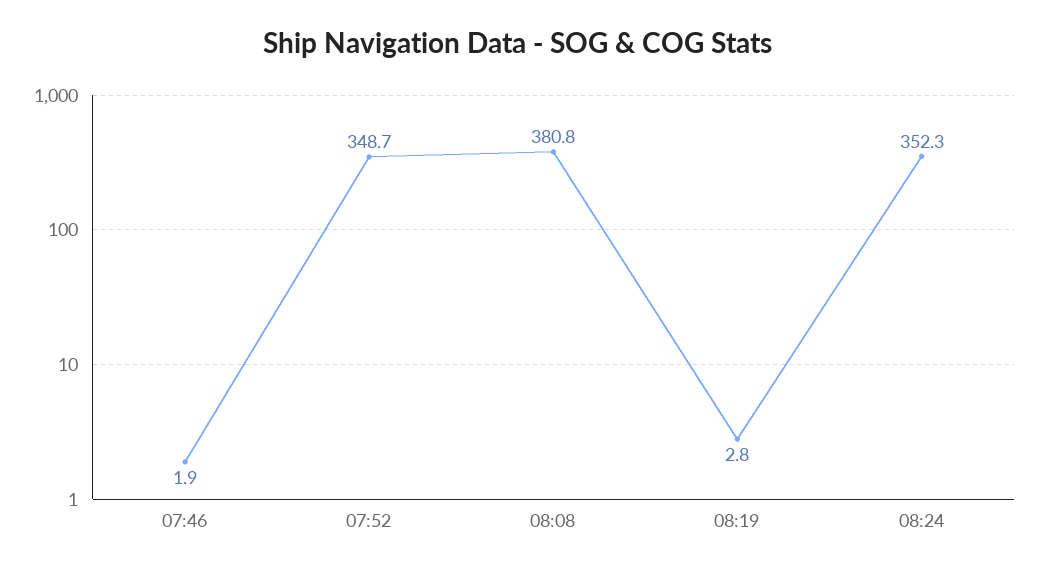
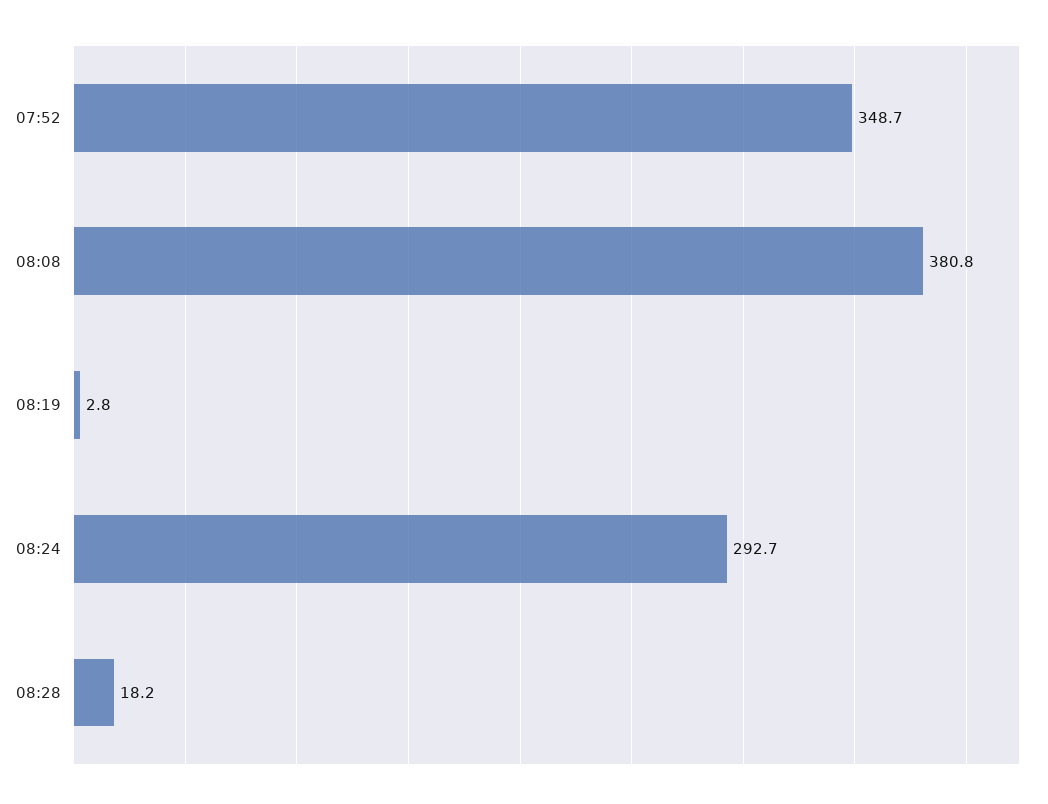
07:46: 1.9 -> none
08:24: 352.3 -> 292.7
08:28: none -> 18.2

